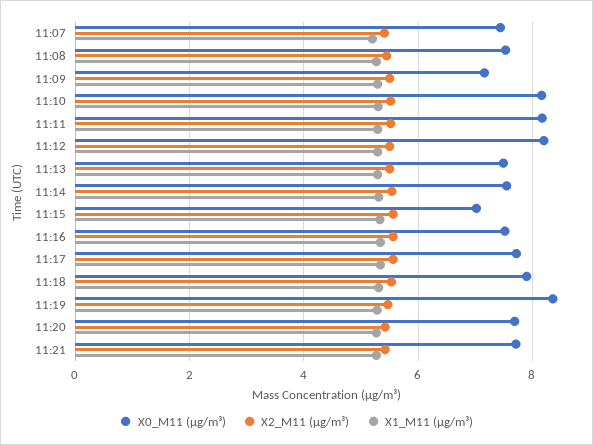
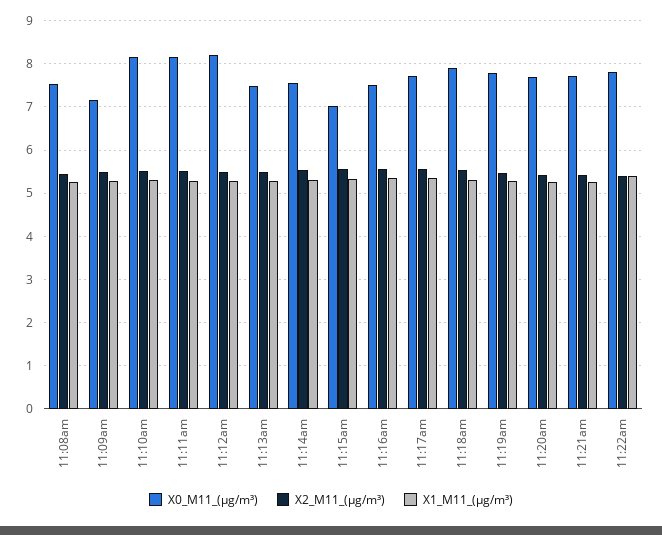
X0_M11 (μg/m³), 11:07: 7.4 -> none
X2_M11 (μg/m³), 11:07: 5.4 -> none
X1_M11 (μg/m³), 11:07: 5.2 -> none
X0_M11 (μg/m³), 11:19: 8.4 -> 7.8
X0_M11 (μg/m³), 11:22am: none -> 7.8
X2_M11 (μg/m³), 11:22am: none -> 5.4
X1_M11 (μg/m³), 11:22am: none -> 5.4

